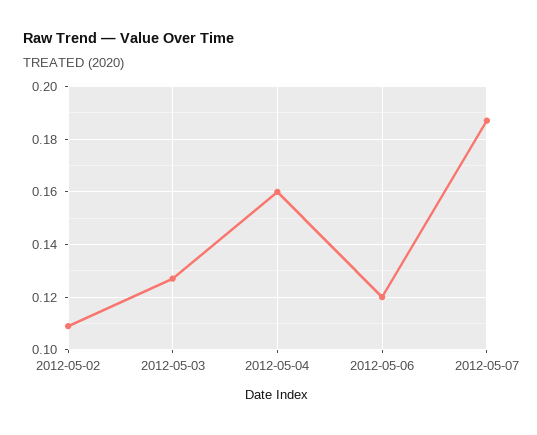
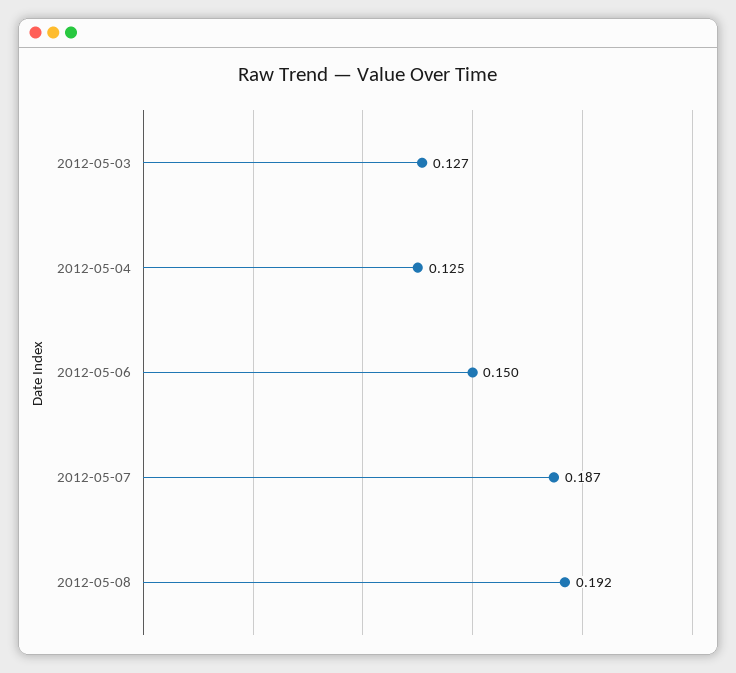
2012-05-02: 0.11 -> none
2012-05-04: 0.16 -> 0.125
2012-05-06: 0.12 -> 0.15
2012-05-08: none -> 0.192

